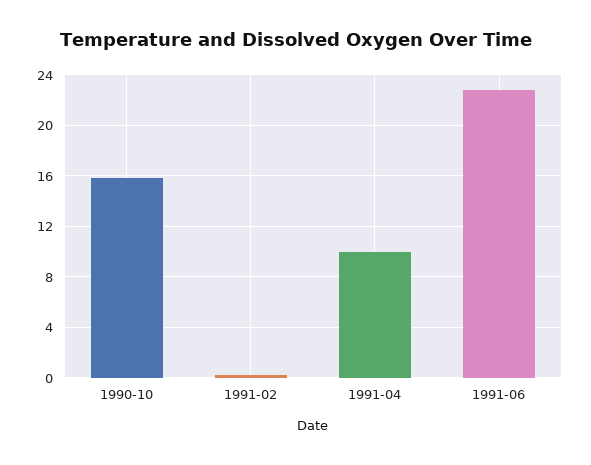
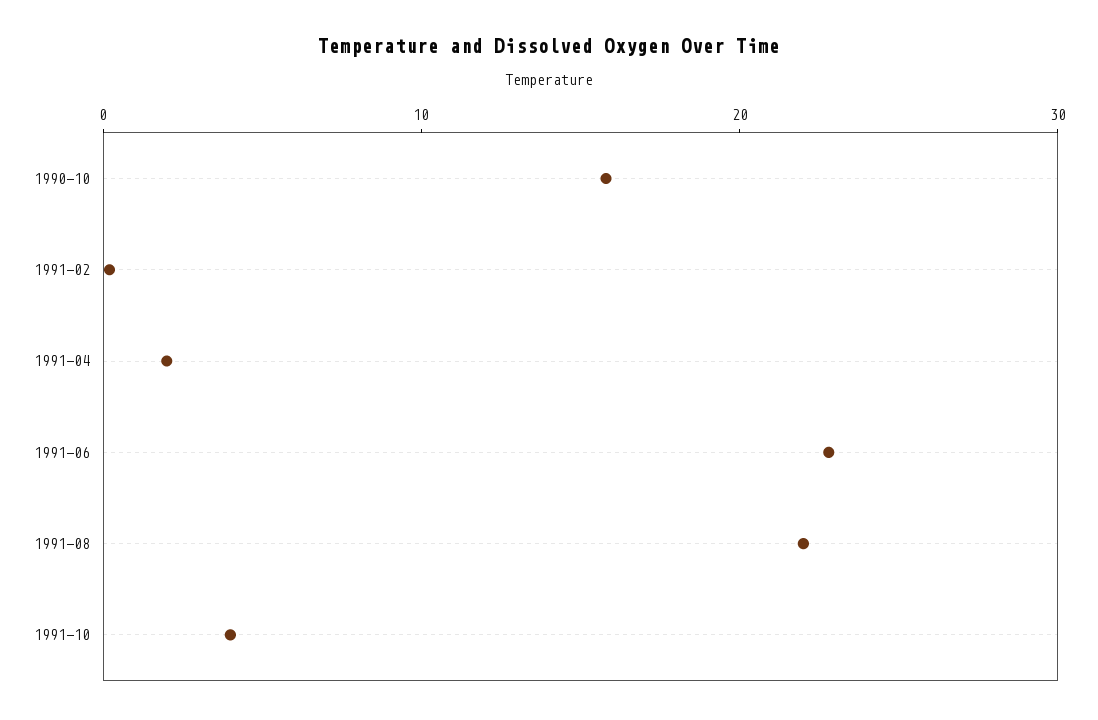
1991-04: 10 -> 2
1991-08: none -> 22
1991-10: none -> 4

